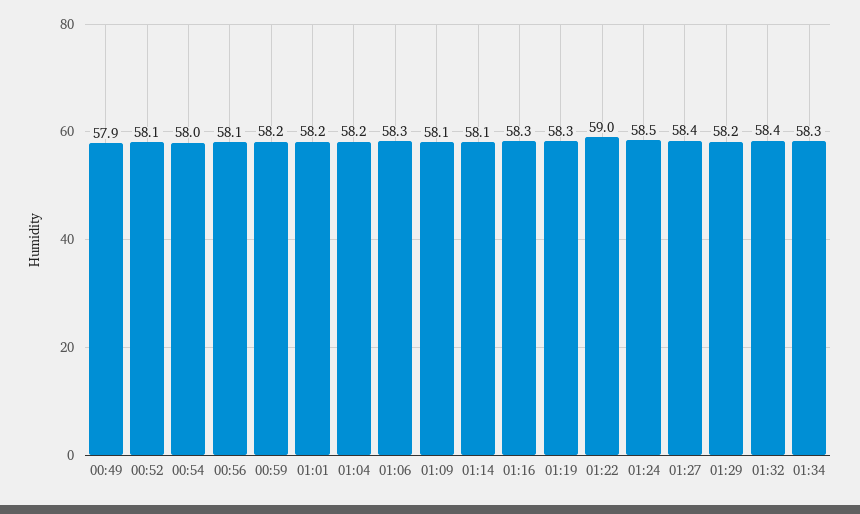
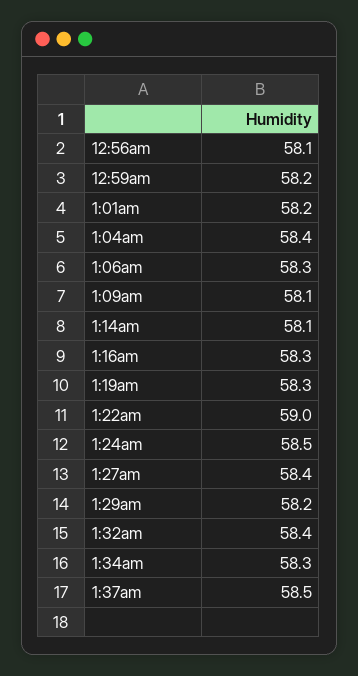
00:49: 57.9 -> none
00:52: 58.1 -> none
00:54: 58 -> none
01:04: 58.2 -> 58.4
1:37am: none -> 58.5

